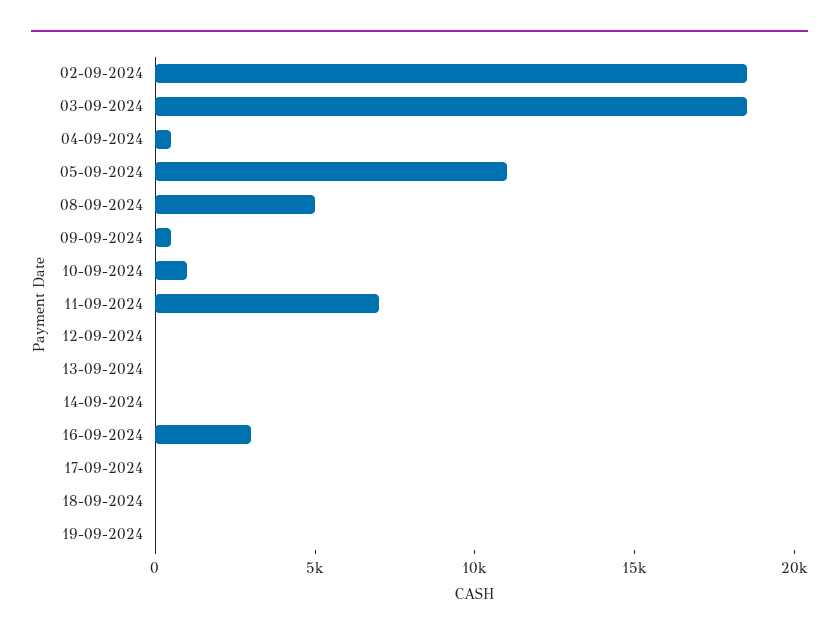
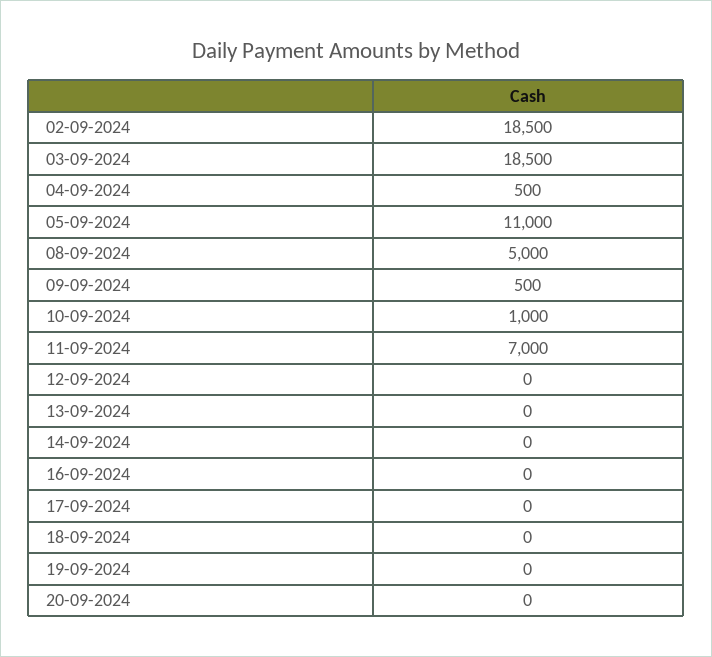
16-09-2024: 3000 -> 0
20-09-2024: none -> 0

